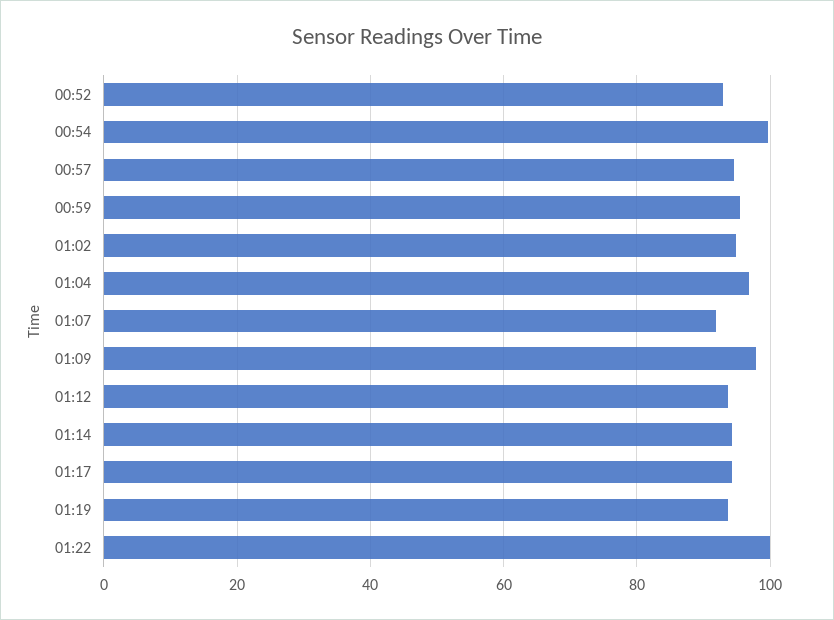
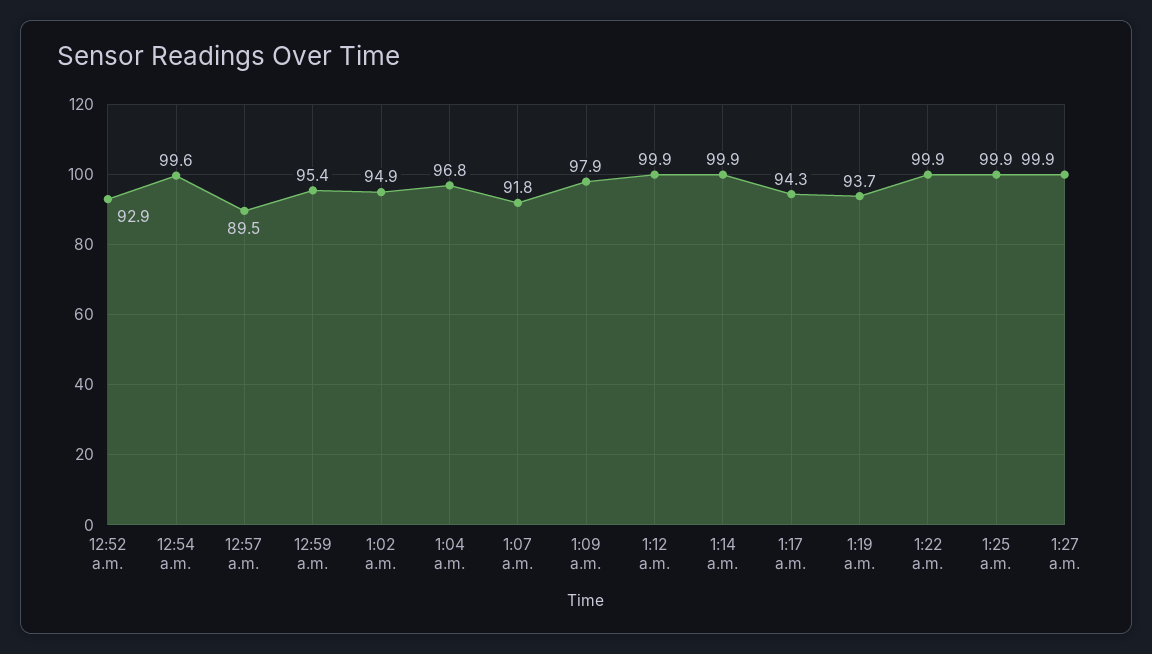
00:57: 94 -> 89.5
01:12: 94 -> 99.9
01:14: 94 -> 99.9
1:25 a.m.: none -> 99.9
1:27 a.m.: none -> 99.9

